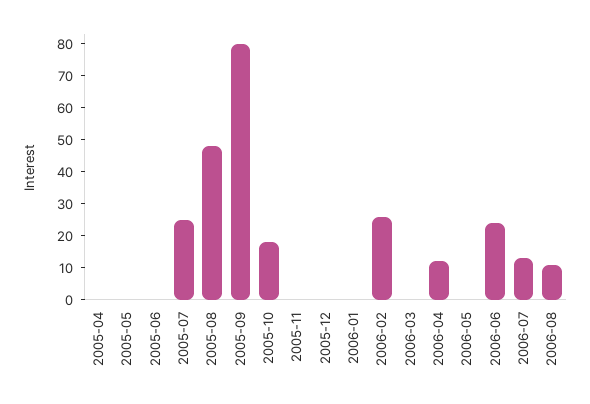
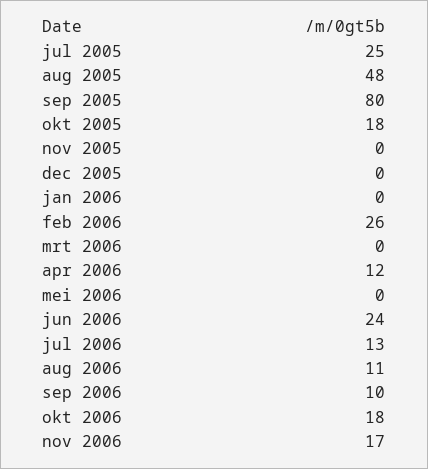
2005-04: 0 -> none
2005-05: 0 -> none
2005-06: 0 -> none
sep 2006: none -> 10
okt 2006: none -> 18
nov 2006: none -> 17

